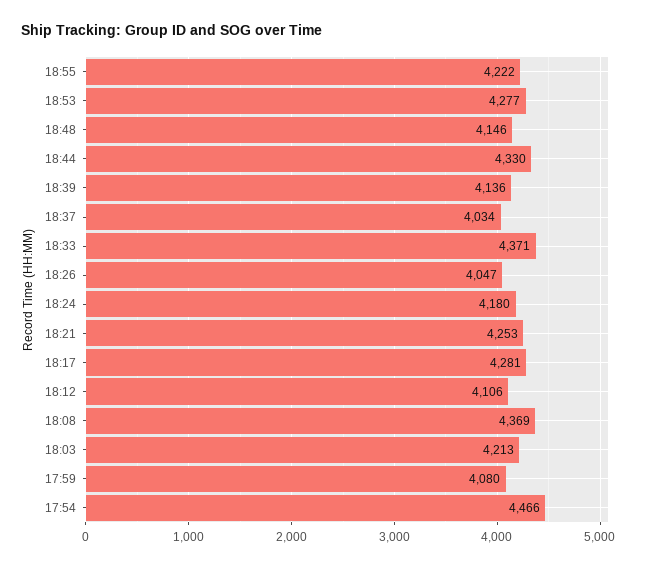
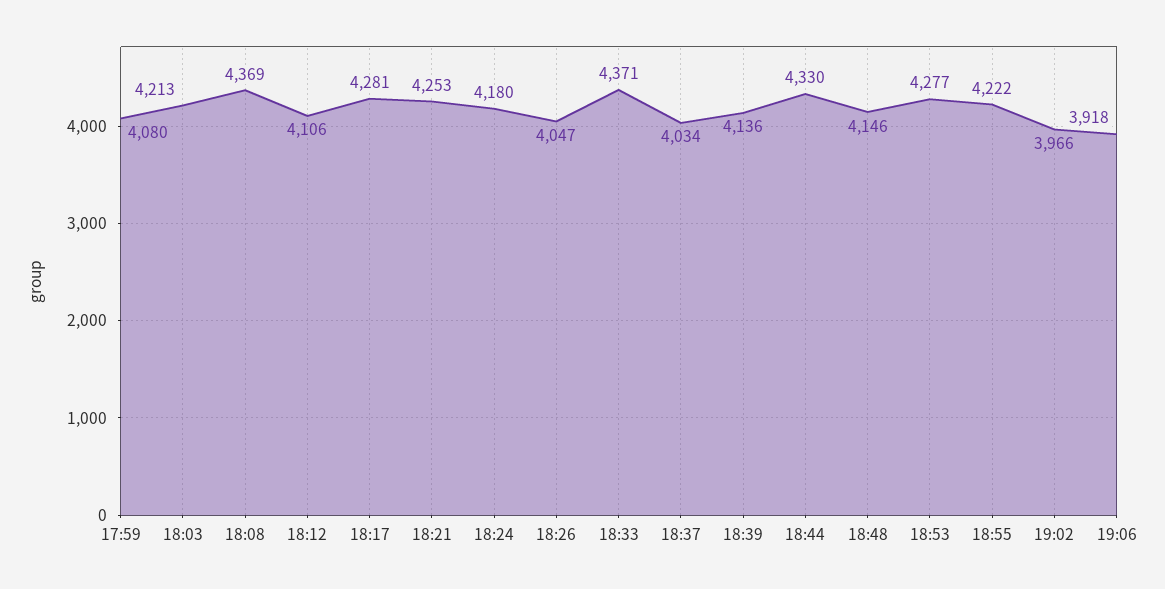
17:54: 4466 -> none
19:02: none -> 3966
19:06: none -> 3918

